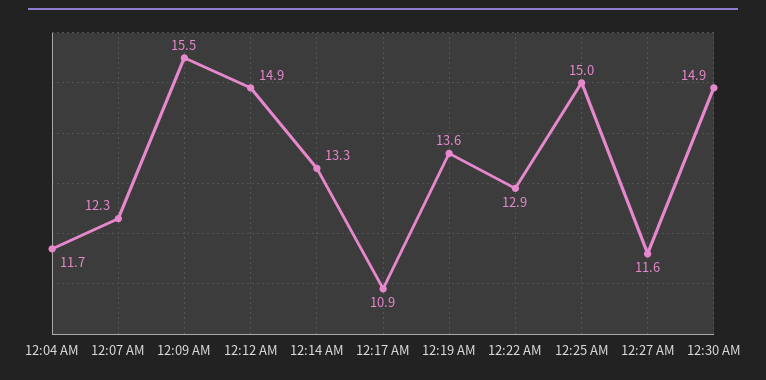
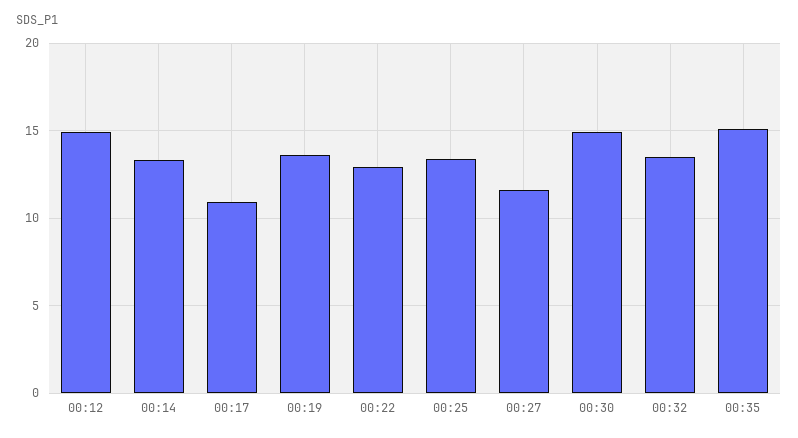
12:04 AM: 11.7 -> none
12:07 AM: 12.3 -> none
12:09 AM: 15.5 -> none
12:25 AM: 15 -> 13.5
00:32: none -> 13.5
00:35: none -> 15

